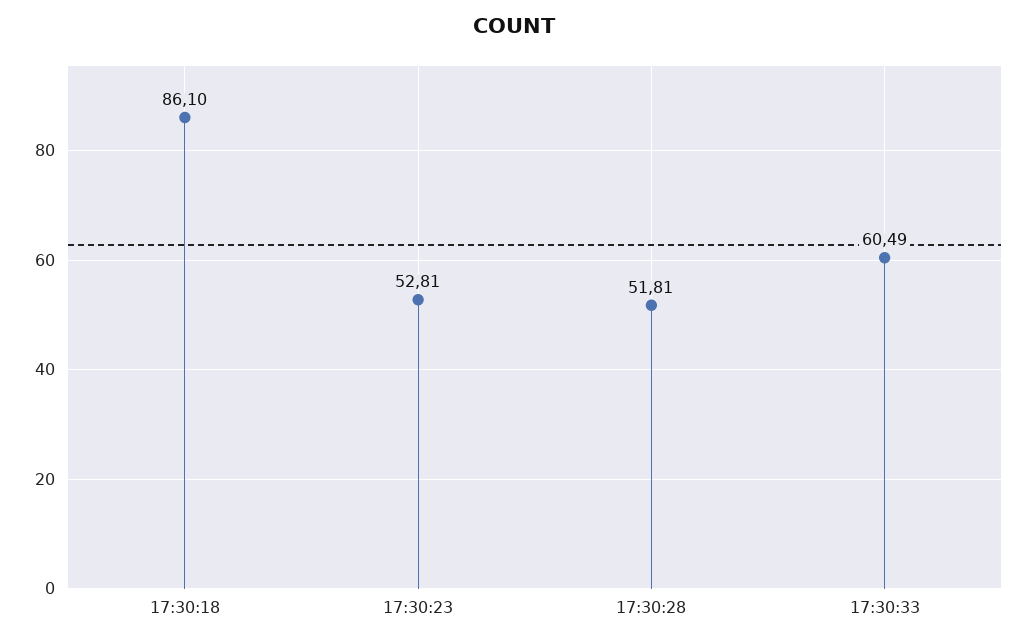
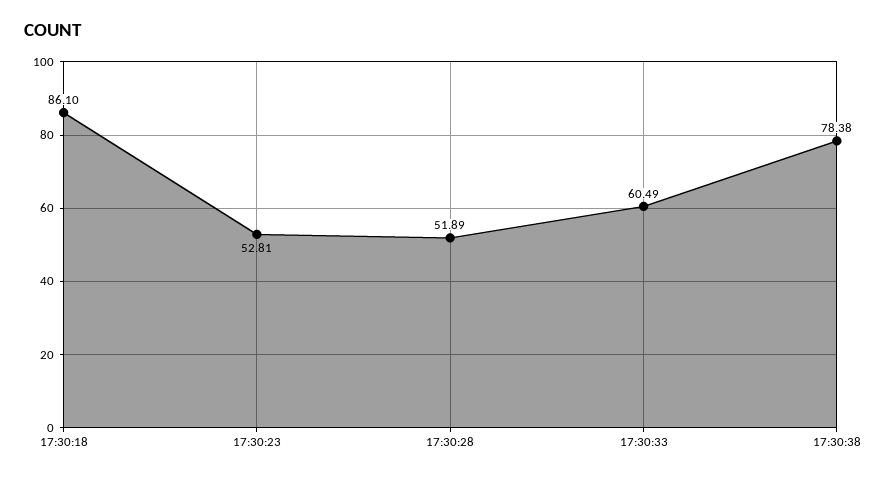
17:30:28: 51.81 -> 51.89
17:30:38: none -> 78.38

